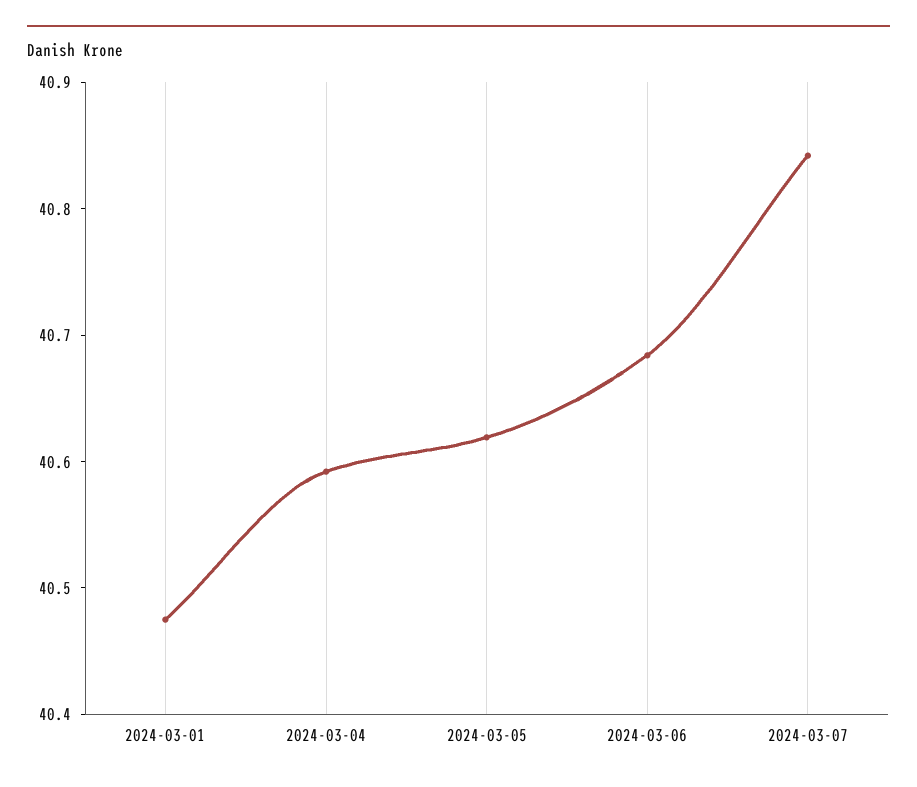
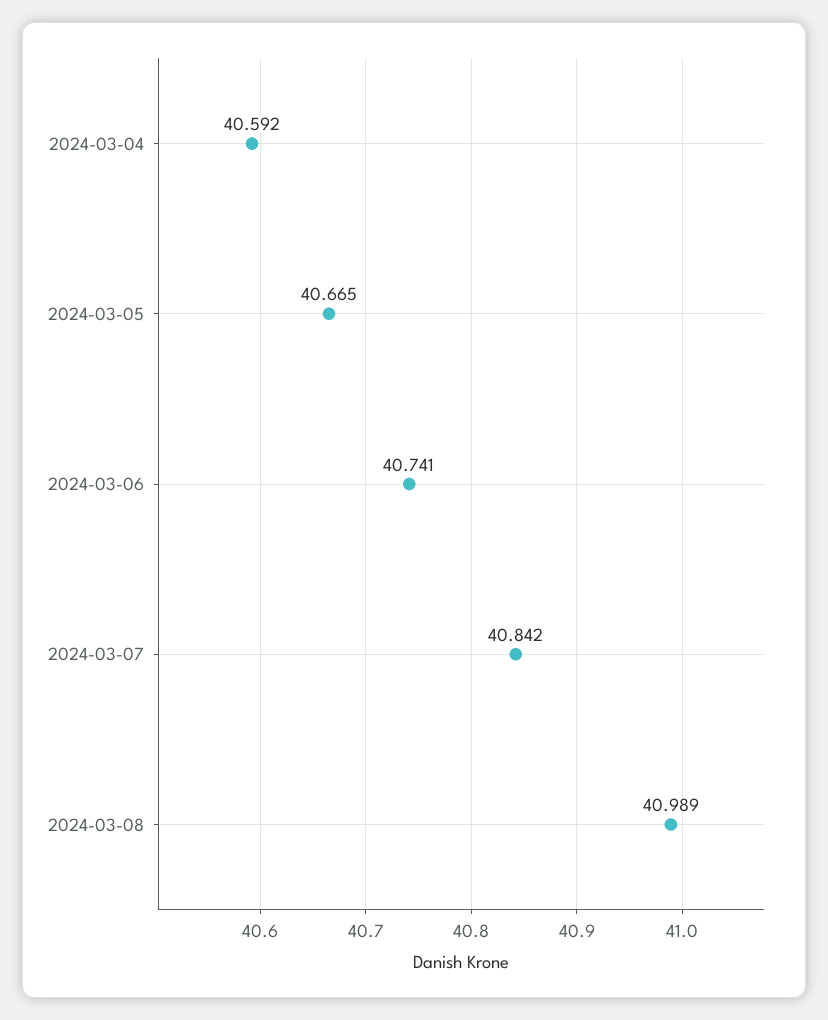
2024-03-01: 40.48 -> none
2024-03-05: 40.62 -> 40.665
2024-03-06: 40.68 -> 40.741
2024-03-08: none -> 40.989

